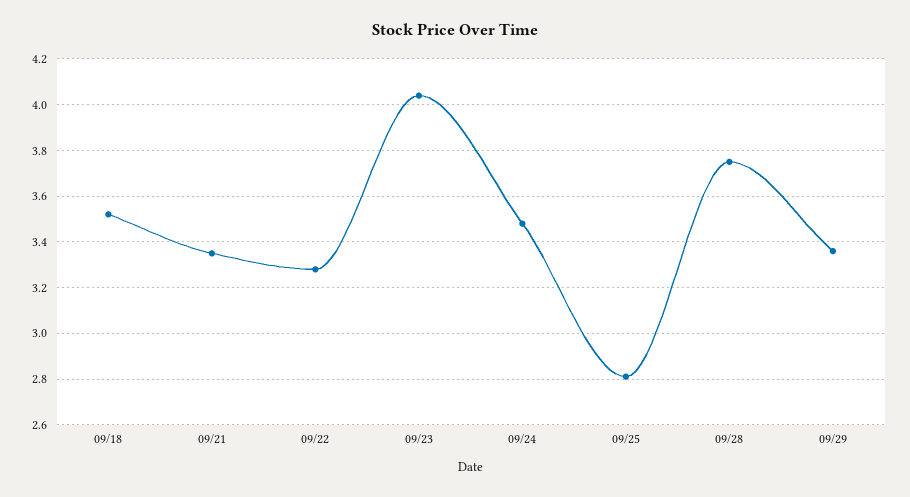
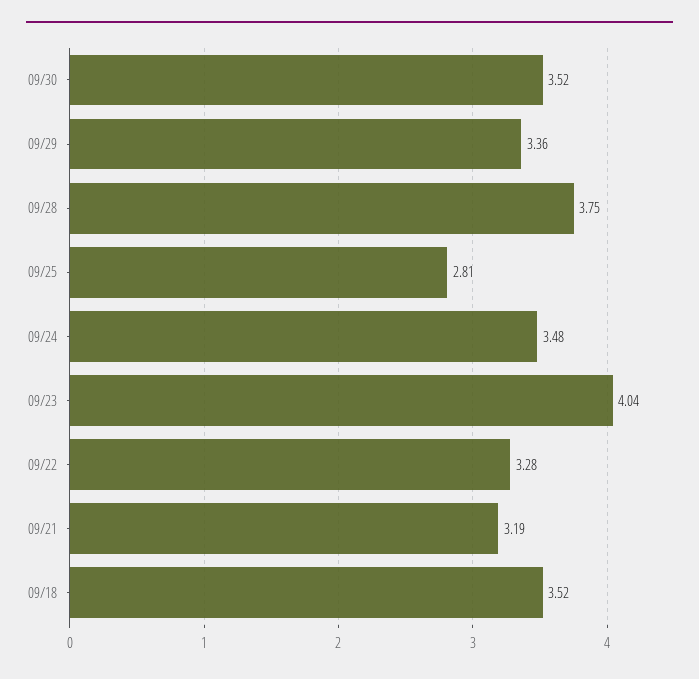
09/21: 3.35 -> 3.19
09/30: none -> 3.52

